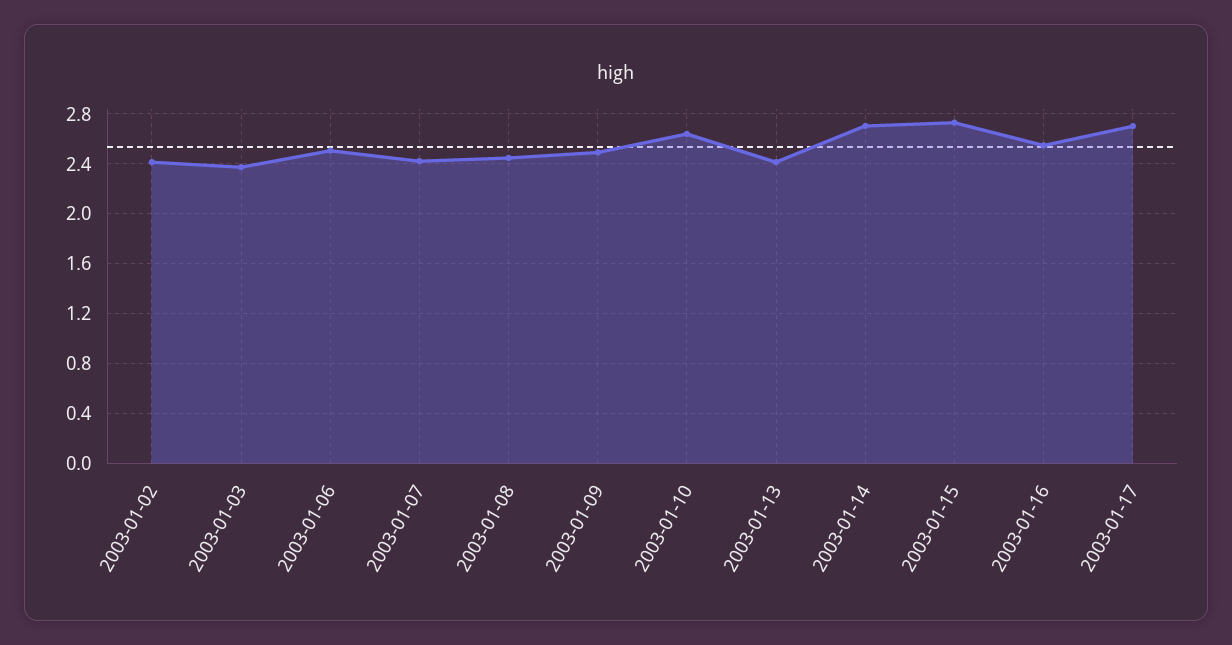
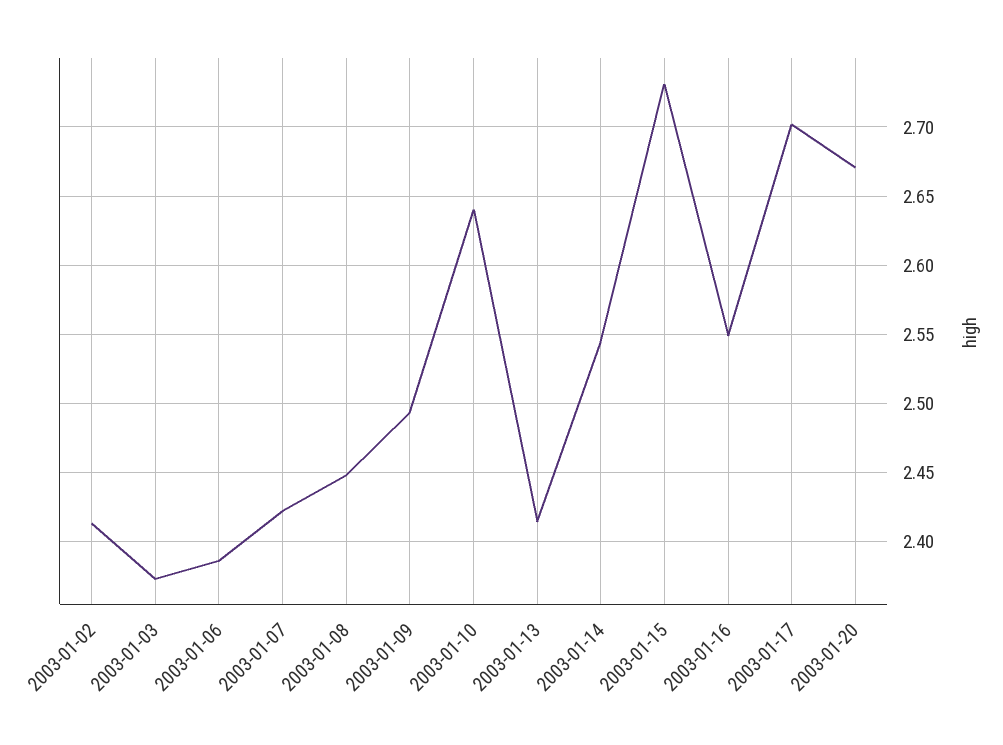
2003-01-06: 2.5 -> 2.385
2003-01-14: 2.7 -> 2.545
2003-01-20: none -> 2.67

